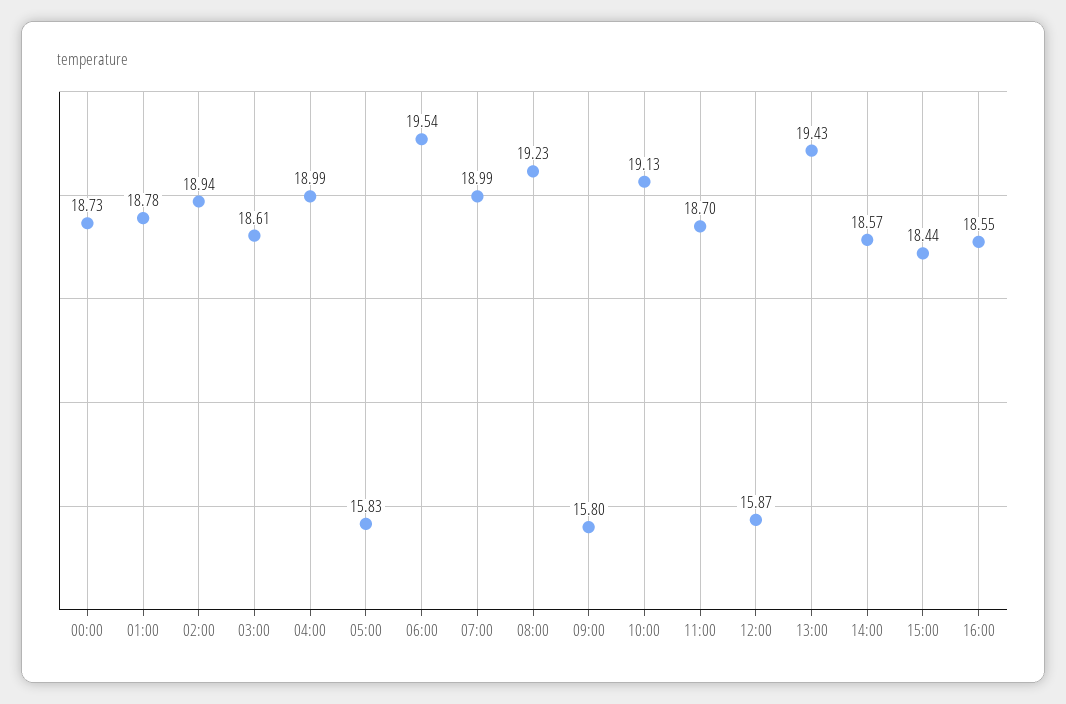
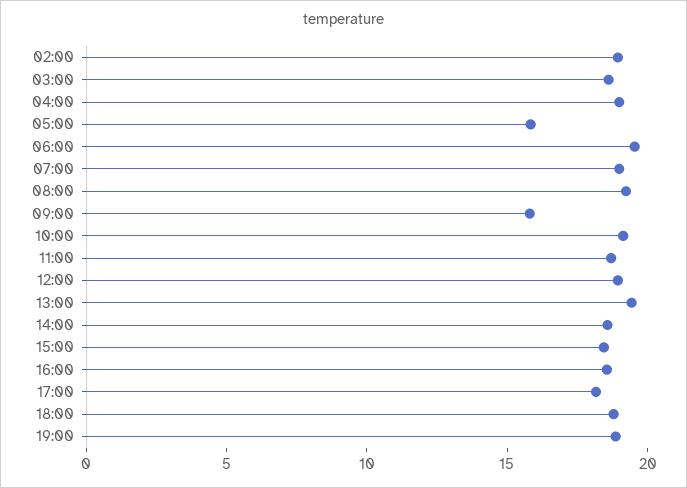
00:00: 18.73 -> none
01:00: 18.78 -> none
12:00: 15.87 -> 19
17:00: none -> 18
18:00: none -> 19
19:00: none -> 19

